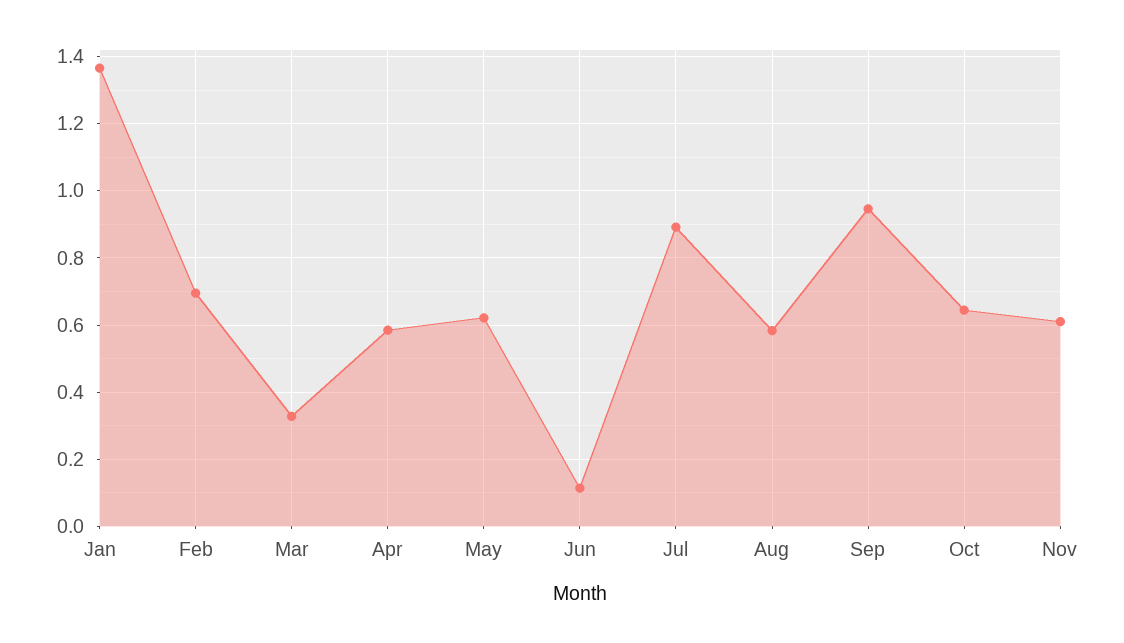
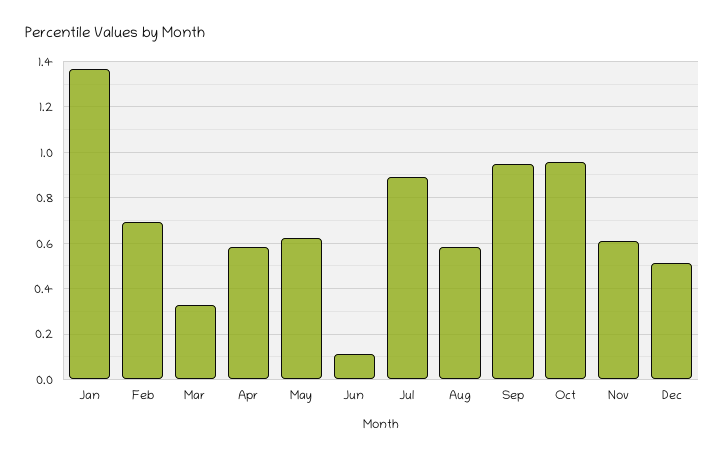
Oct: 0.64 -> 0.95
Dec: none -> 0.5

